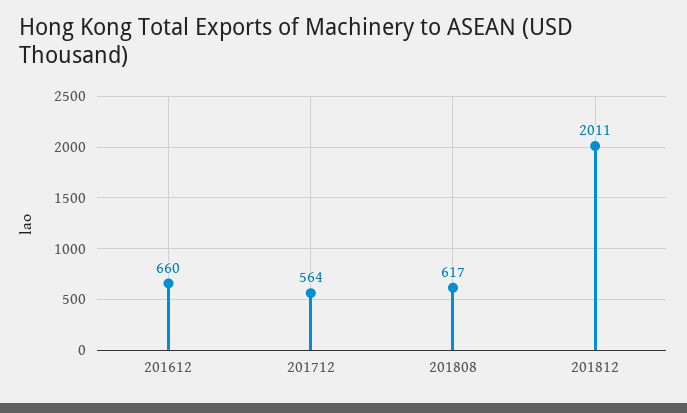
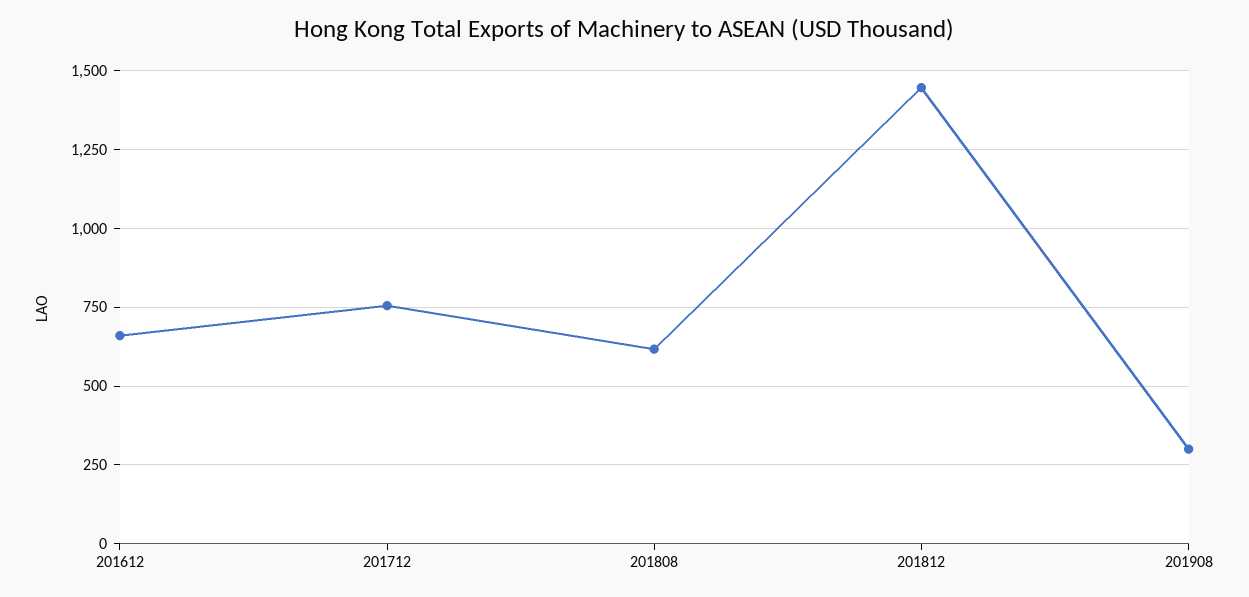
201712: 564 -> 750
201812: 2011 -> 1450
201908: none -> 300

